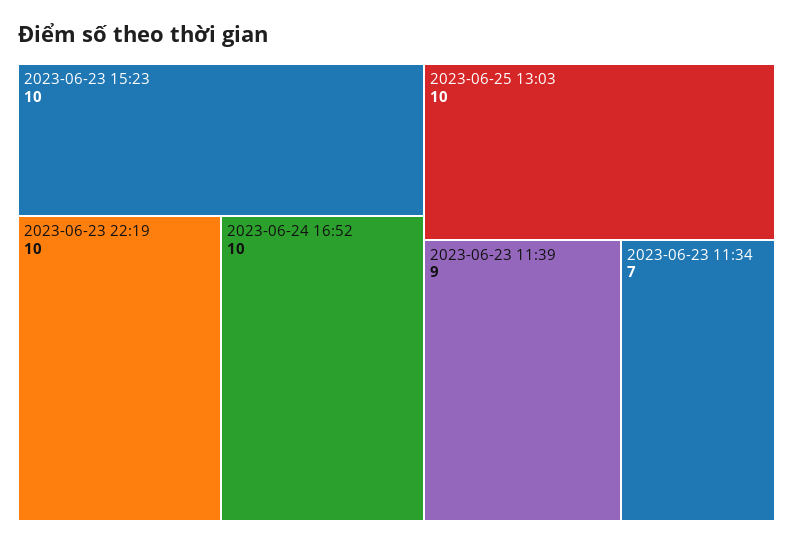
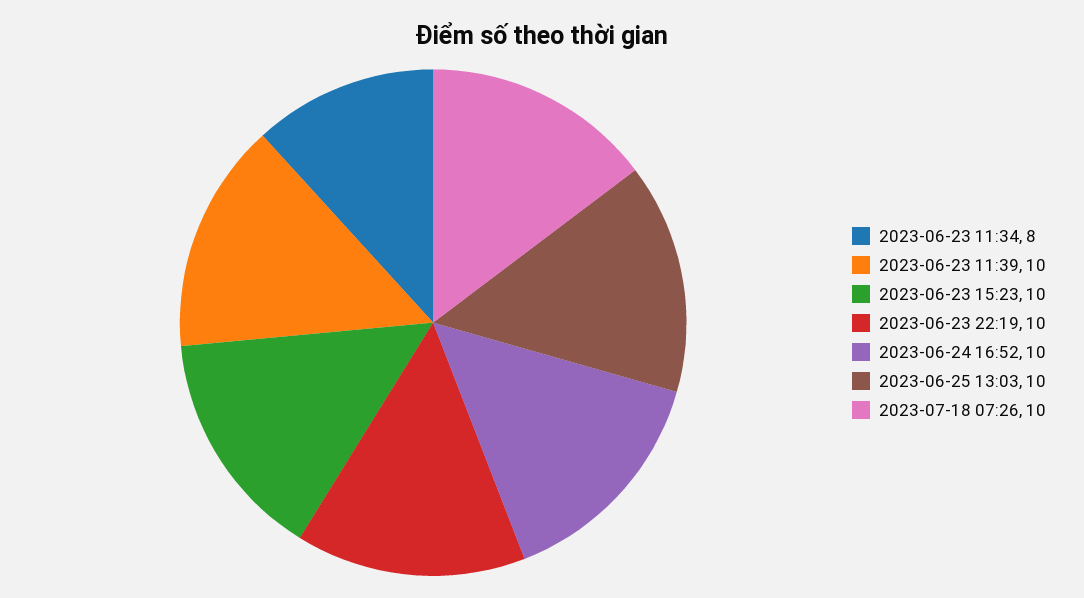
2023-06-23 11:39: 9 -> 10
2023-06-23 11:34: 7 -> 8
2023-07-18 07:26: none -> 10

